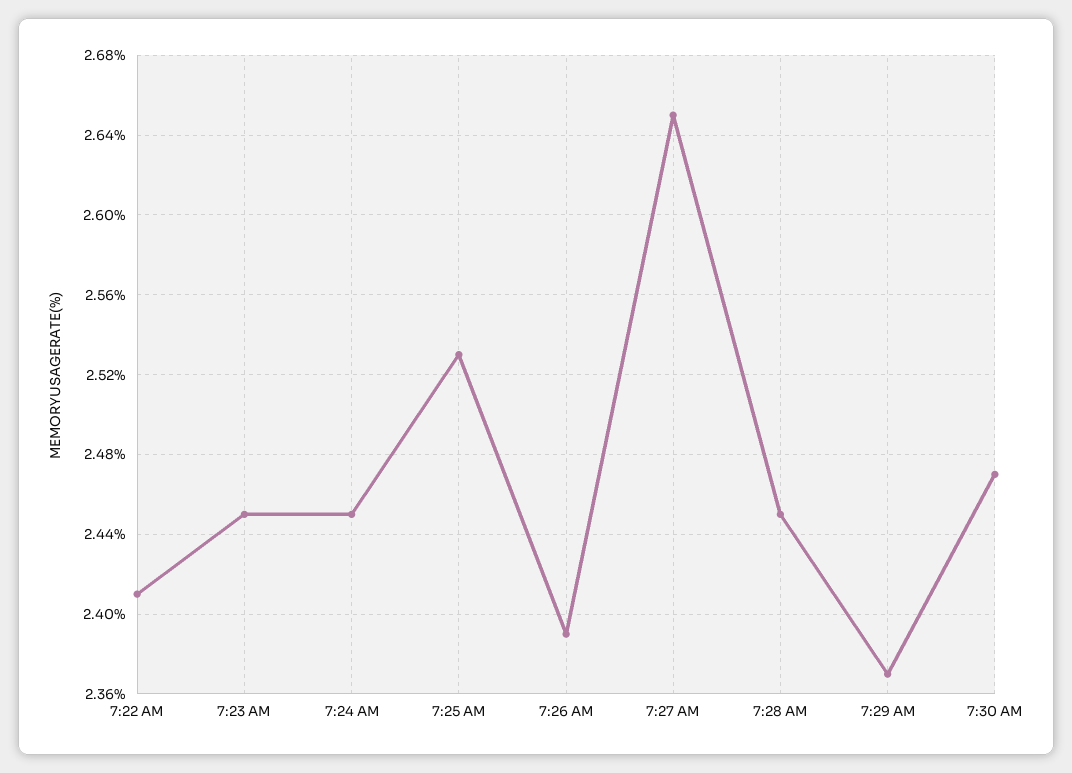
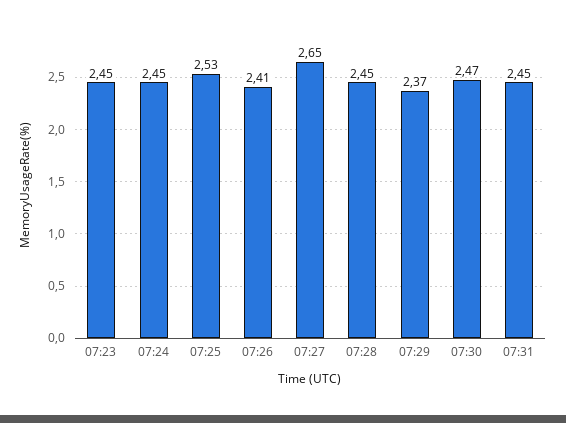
7:22 AM: 2.41 -> none
7:26 AM: 2.39 -> 2.41
07:31: none -> 2.45

